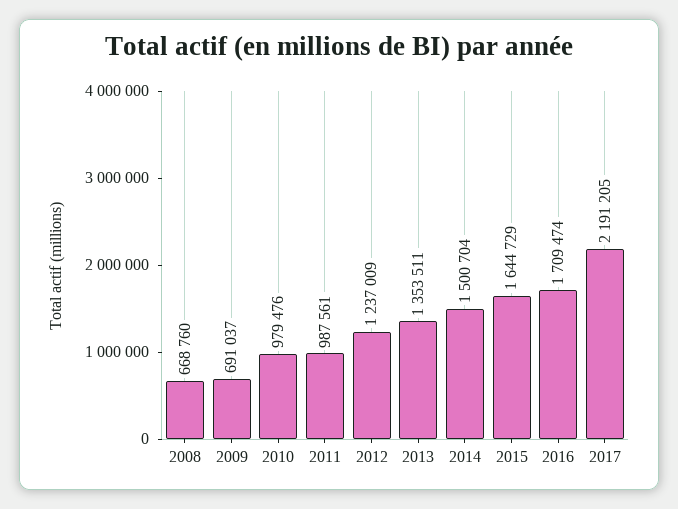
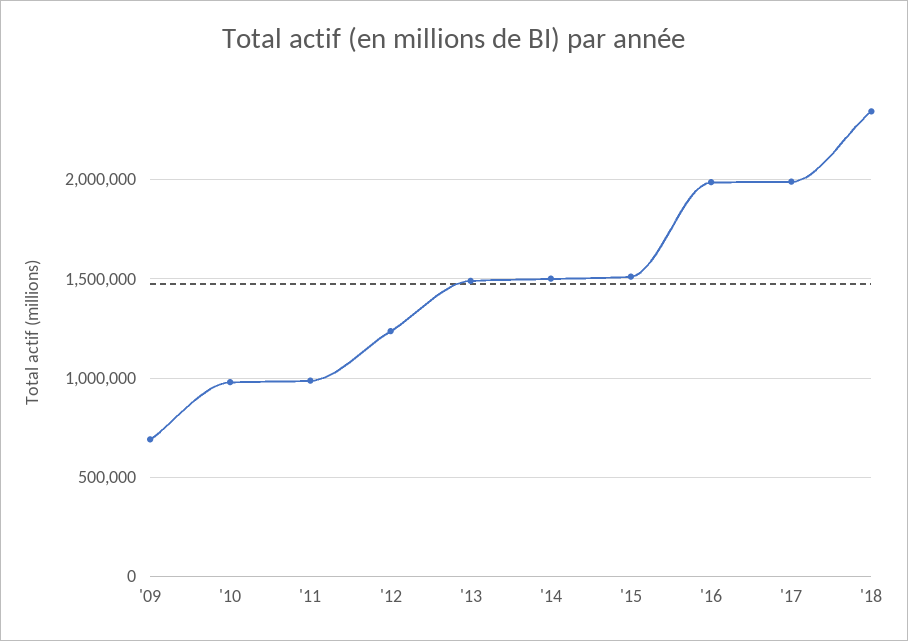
2008: 668760 -> none
2013: 1353511 -> 1500000
2015: 1644729 -> 1500000
2016: 1709474 -> 2000000
2017: 2191205 -> 2000000
'18: none -> 2350000

